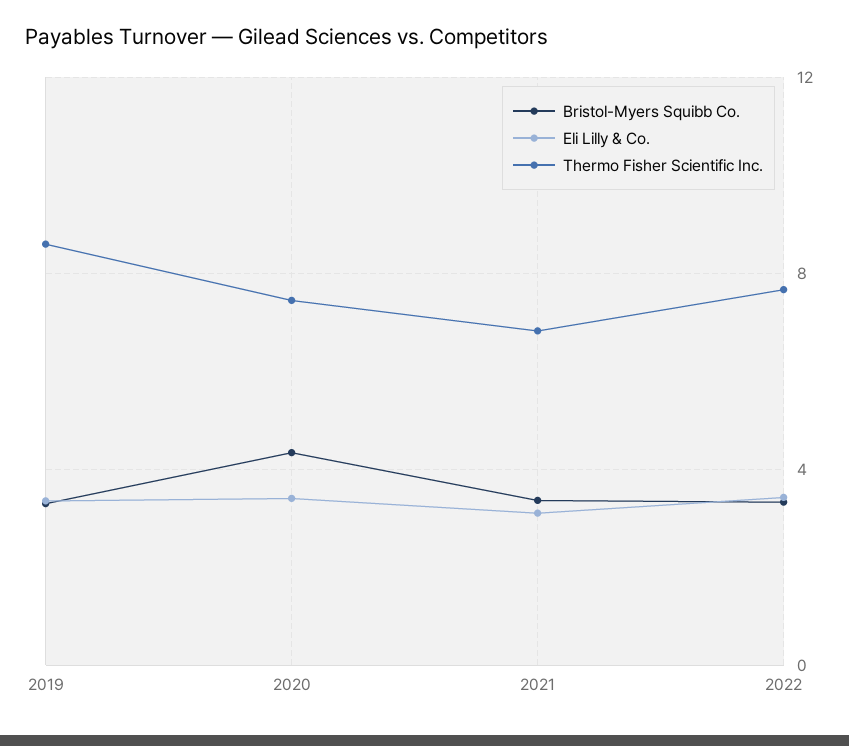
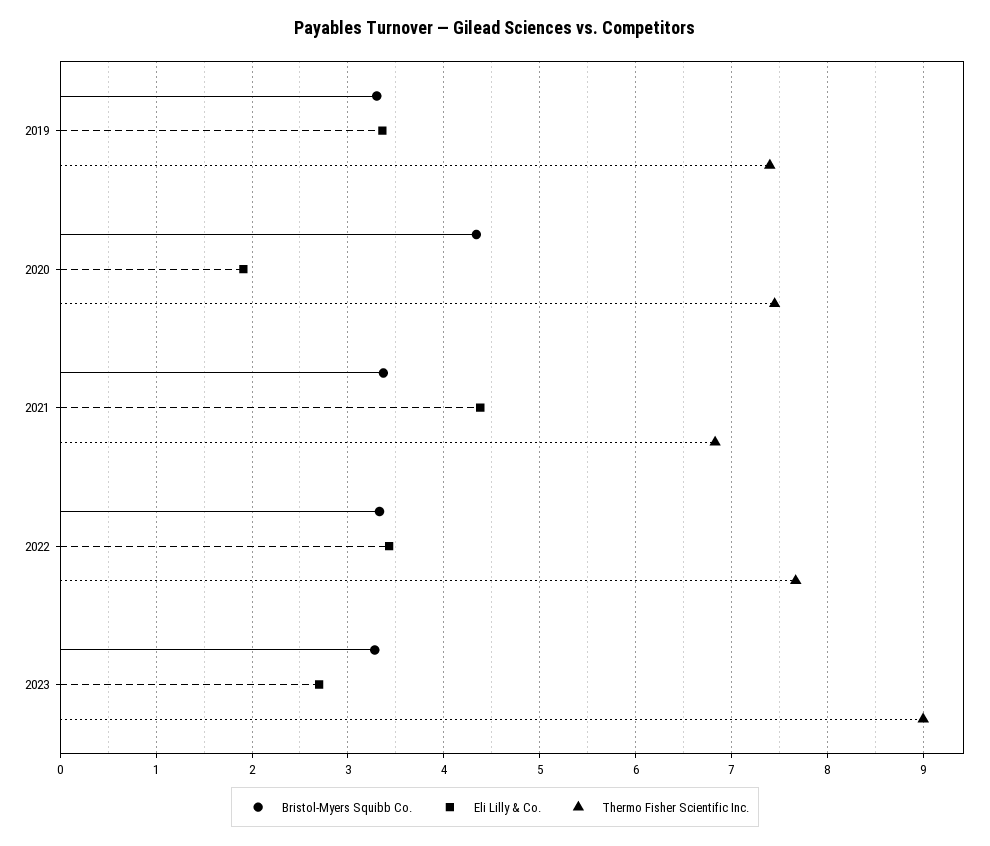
Thermo Fisher Scientific Inc., 2019: 8.5 -> 7.4
Eli Lilly & Co., 2020: 3.5 -> 1.9
Eli Lilly & Co., 2021: 3 -> 4.4
Bristol-Myers Squibb Co., 2023: none -> 3.3
Eli Lilly & Co., 2023: none -> 2.7
Thermo Fisher Scientific Inc., 2023: none -> 9

